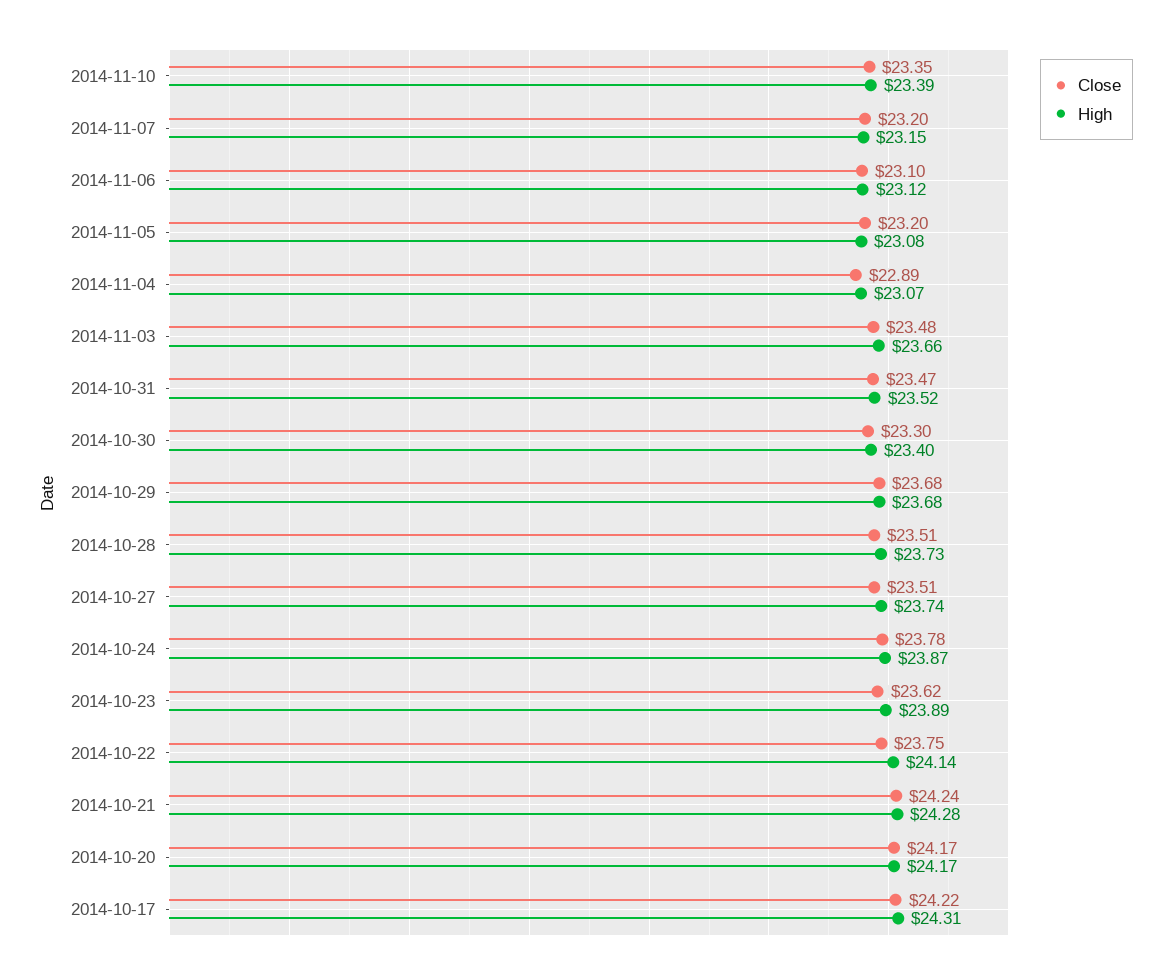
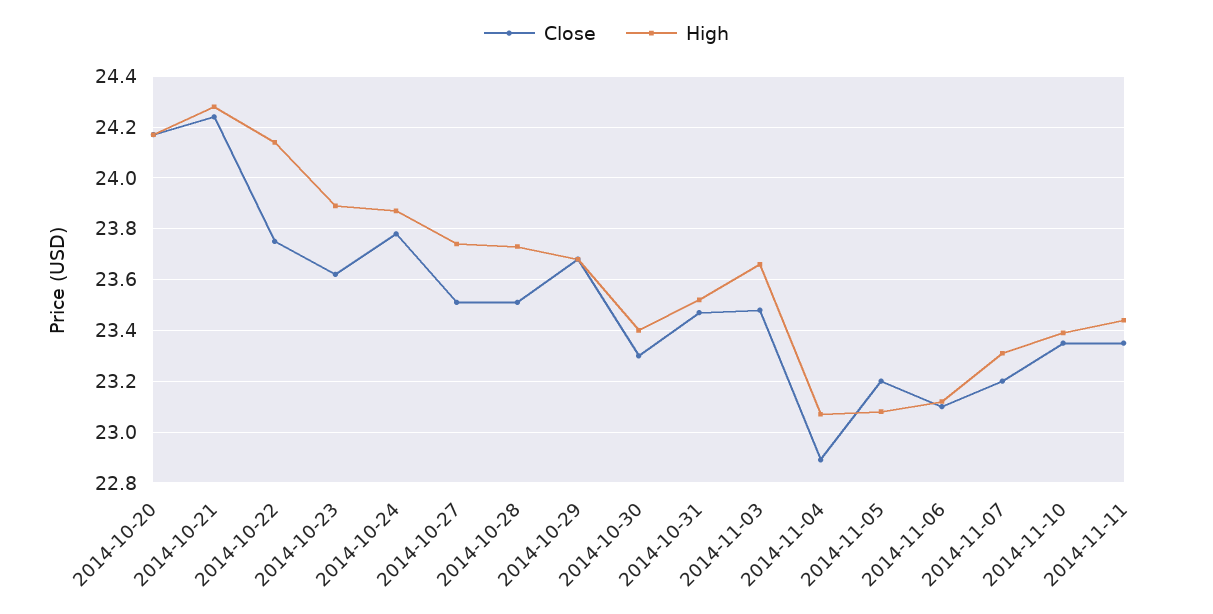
High, 2014-11-07: 23.15 -> 23.3
Close, 2014-10-17: 24.22 -> none
High, 2014-10-17: 24.31 -> none
Close, 2014-11-11: none -> 23.35
High, 2014-11-11: none -> 23.45

